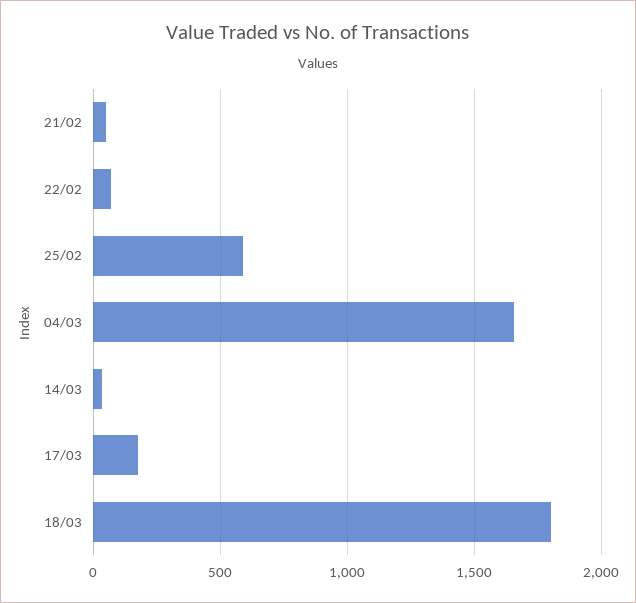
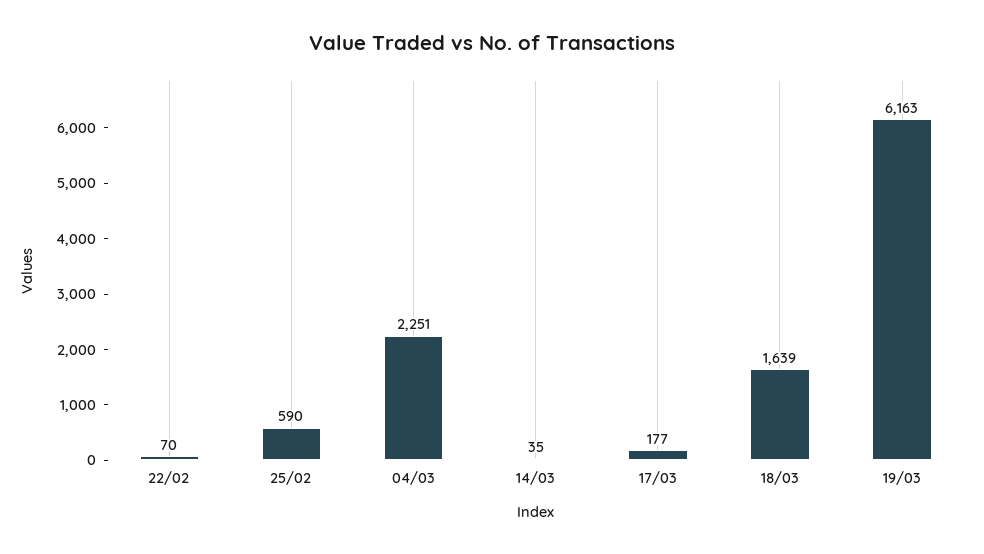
21/02: 50 -> none
04/03: 1650 -> 2251
18/03: 1800 -> 1639
19/03: none -> 6163

